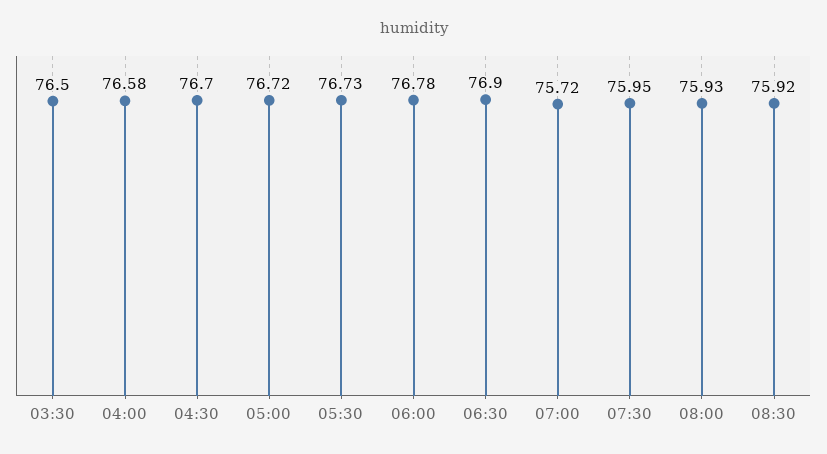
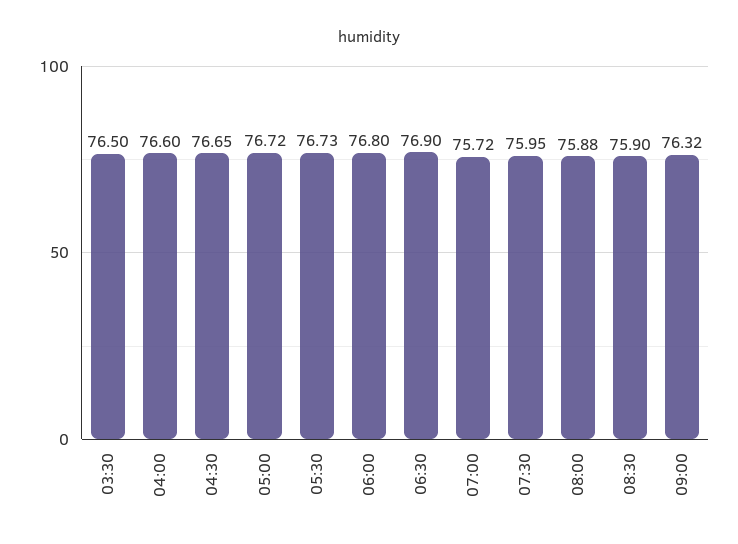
04:00: 76.58 -> 76.6
04:30: 76.7 -> 76.65
06:00: 76.78 -> 76.8
08:00: 75.93 -> 75.88
08:30: 75.92 -> 75.9
09:00: none -> 76.32

